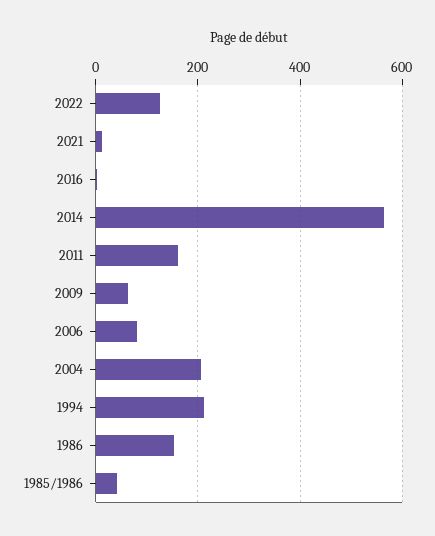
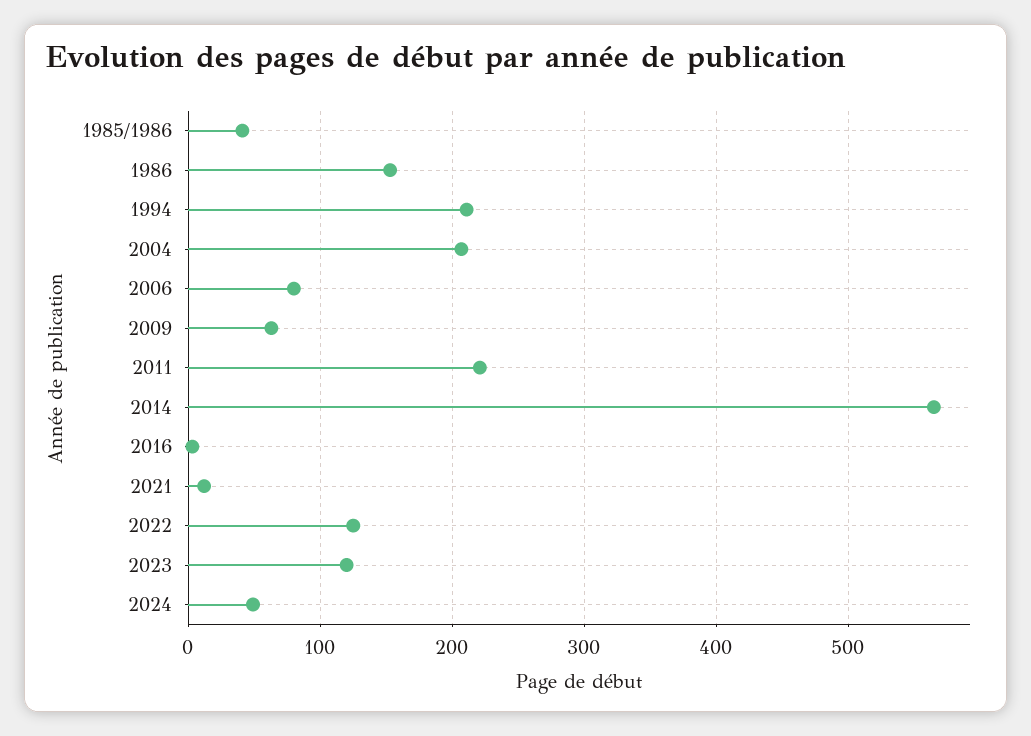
2011: 160 -> 220
2023: none -> 120
2024: none -> 50

